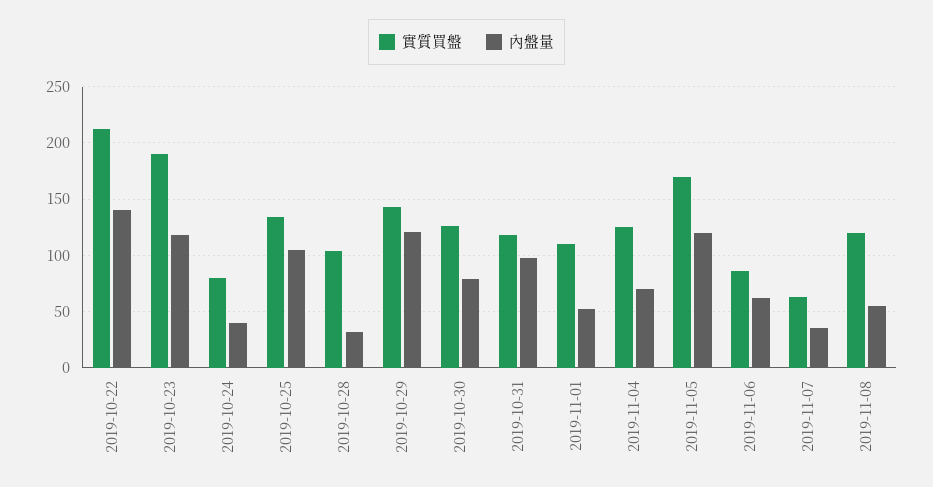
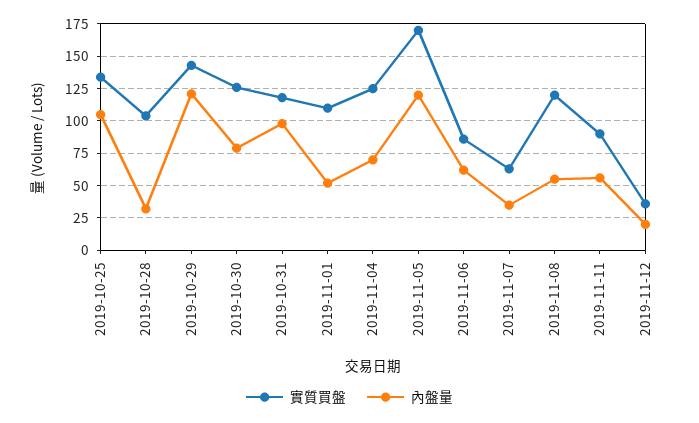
實質買盤, 2019-10-22: 210 -> none
內盤量, 2019-10-22: 140 -> none
實質買盤, 2019-10-23: 190 -> none
內盤量, 2019-10-23: 120 -> none
實質買盤, 2019-10-24: 80 -> none
內盤量, 2019-10-24: 40 -> none
實質買盤, 2019-11-11: none -> 90
內盤量, 2019-11-11: none -> 55
實質買盤, 2019-11-12: none -> 35
內盤量, 2019-11-12: none -> 20

